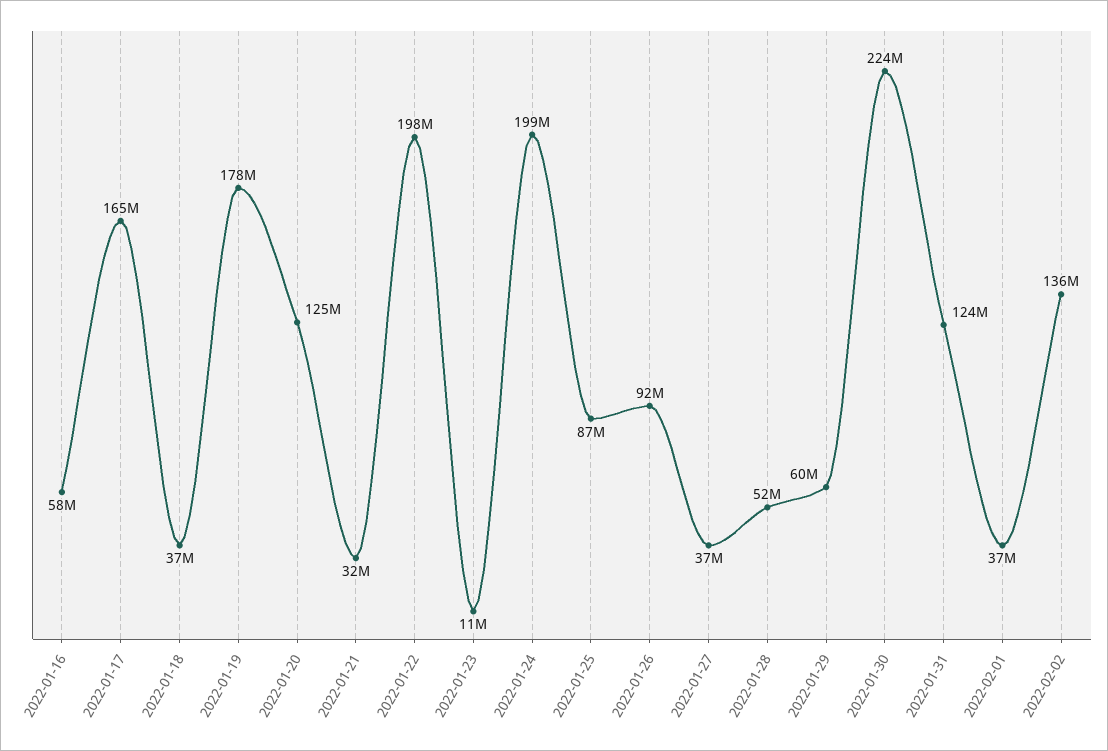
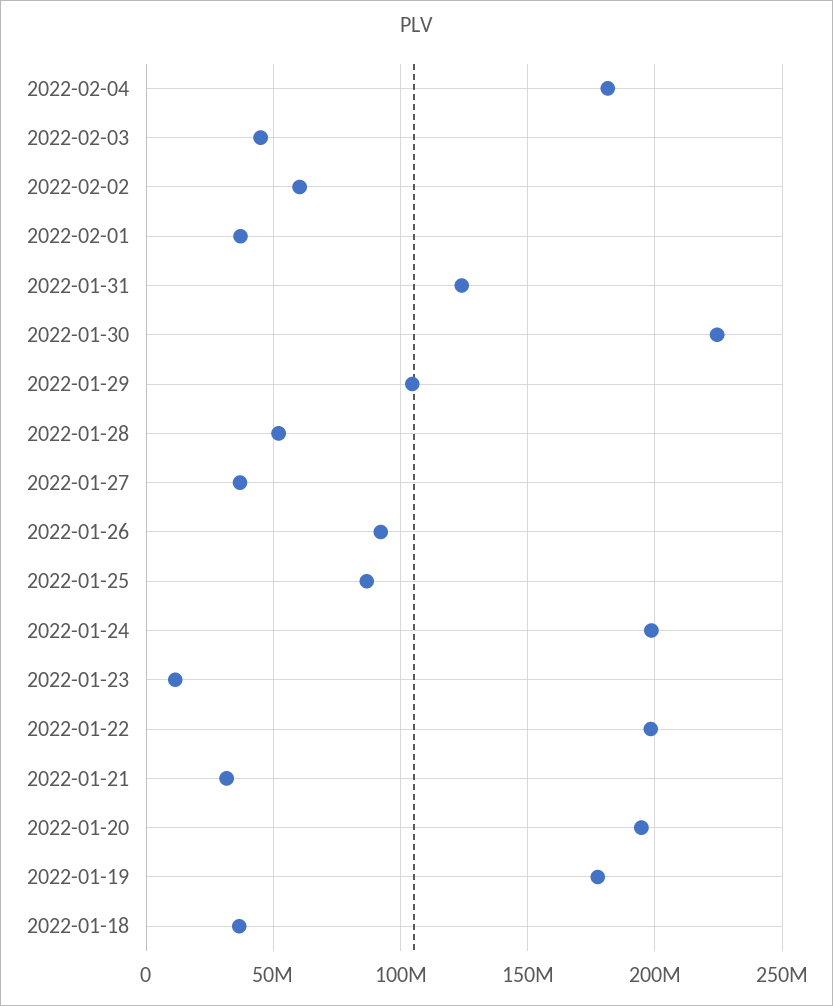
2022-01-16: 58000000 -> none
2022-01-17: 165000000 -> none
2022-01-20: 125000000 -> 195000000
2022-01-29: 60000000 -> 105000000
2022-02-02: 136000000 -> 60000000
2022-02-04: none -> 180000000
2022-02-03: none -> 45000000

